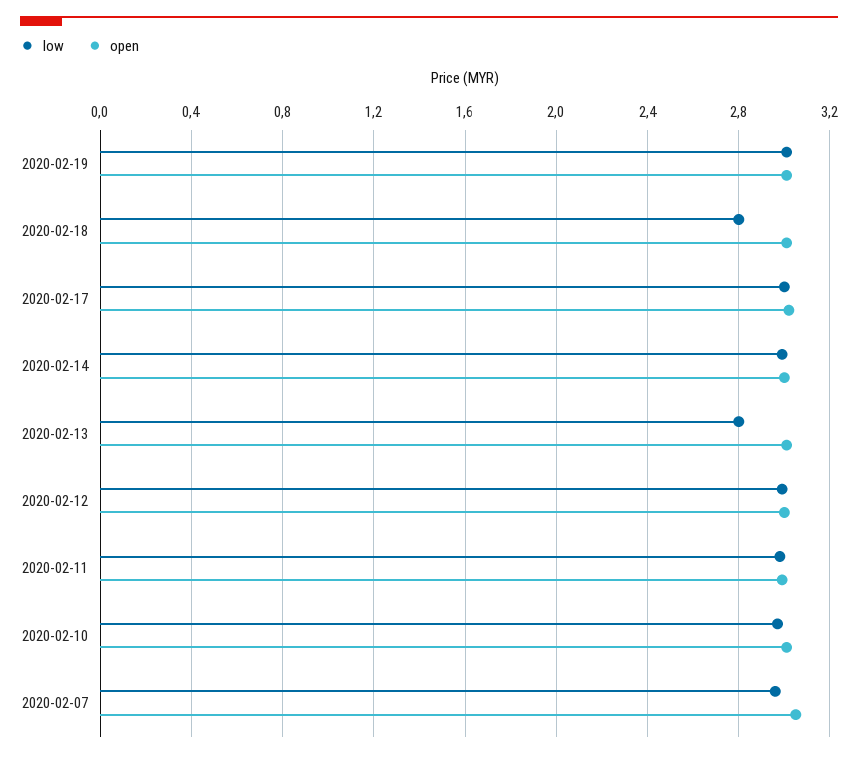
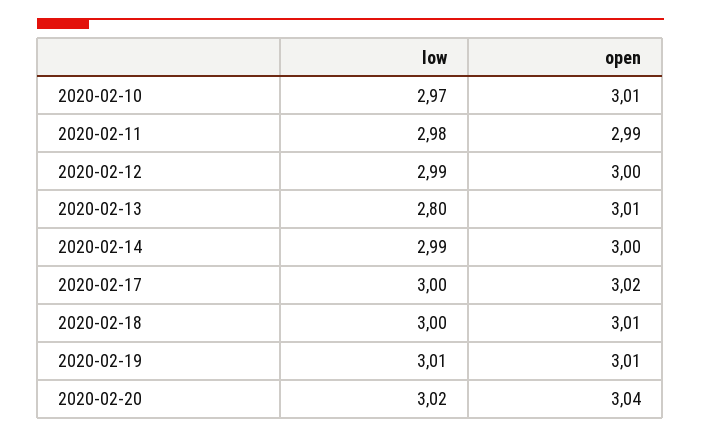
low, 2020-02-18: 2.8 -> 3
low, 2020-02-07: 2.95 -> none
open, 2020-02-07: 3.05 -> none
low, 2020-02-20: none -> 3.02
open, 2020-02-20: none -> 3.04

